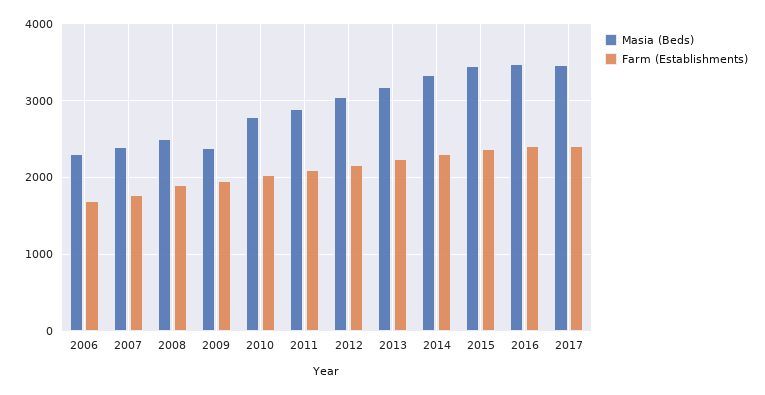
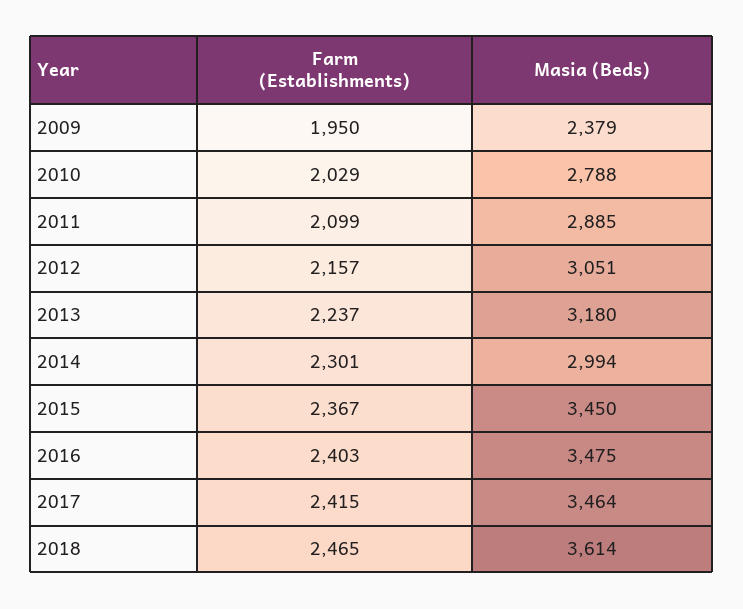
Masia (Beds), 2006: 2300 -> none
Farm (Establishments), 2006: 1700 -> none
Masia (Beds), 2007: 2400 -> none
Farm (Establishments), 2007: 1800 -> none
Masia (Beds), 2008: 2500 -> none
Farm (Establishments), 2008: 1900 -> none
Masia (Beds), 2014: 3300 -> 2994
Farm (Establishments), 2018: none -> 2465
Masia (Beds), 2018: none -> 3614

